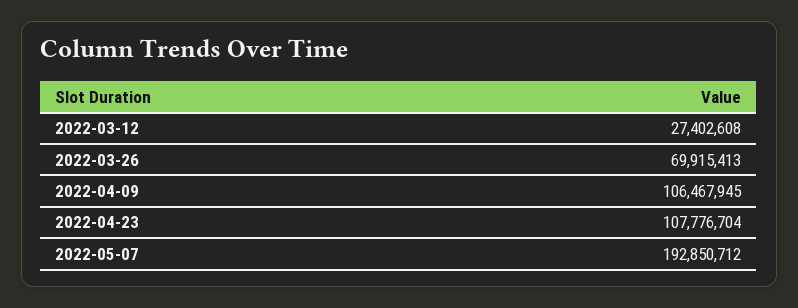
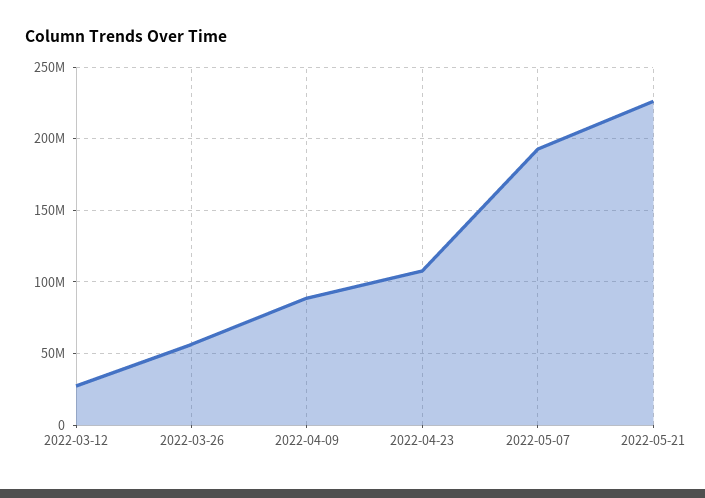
2022-03-26: 69915413 -> 55000000
2022-04-09: 106467945 -> 90000000
2022-05-21: none -> 225000000

